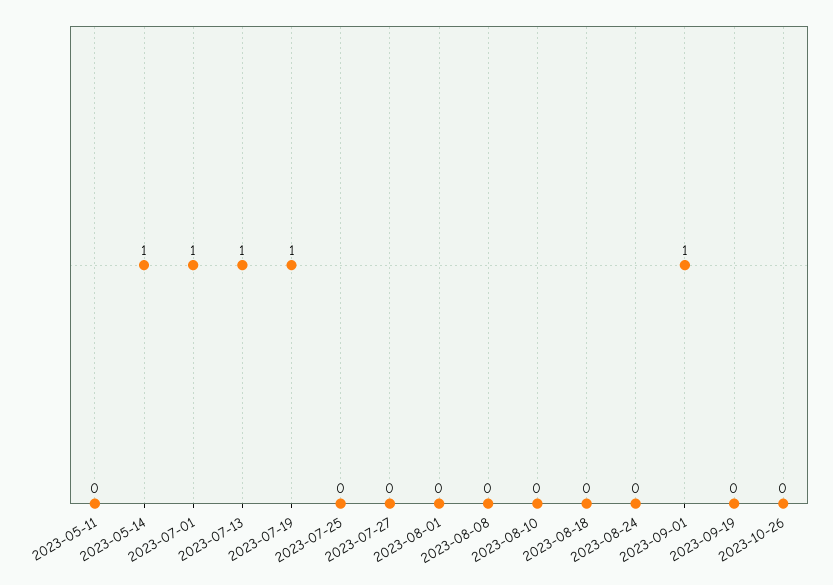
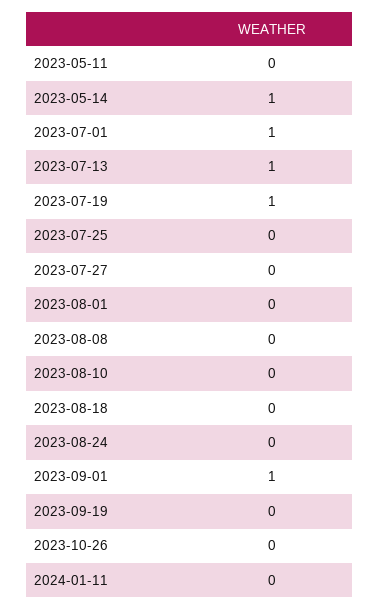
2024-01-11: none -> 0

